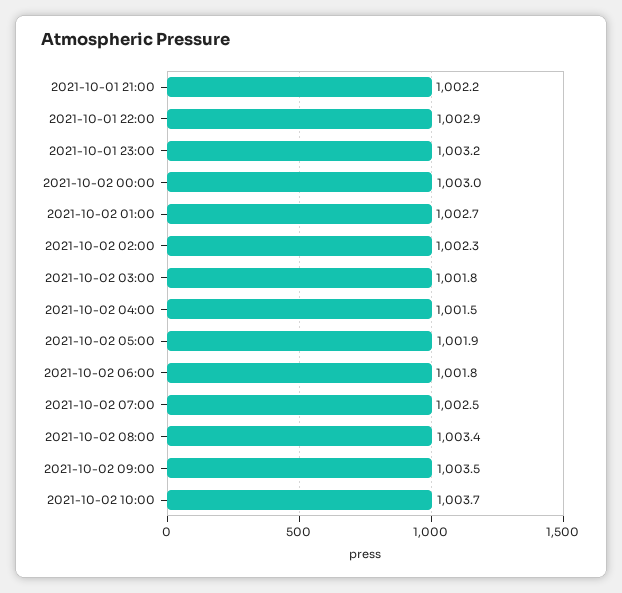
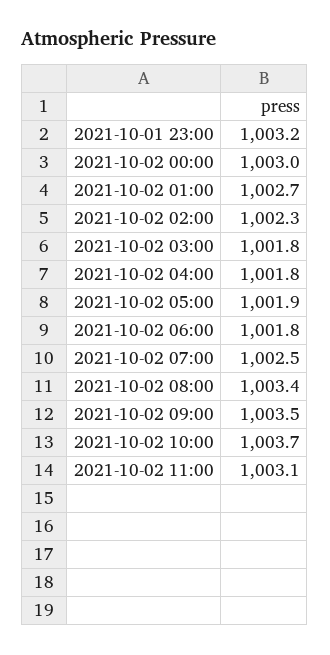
2021-10-01 21:00: 1002.2 -> none
2021-10-01 22:00: 1002.9 -> none
2021-10-02 04:00: 1001.5 -> 1001.8
2021-10-02 11:00: none -> 1003.1

